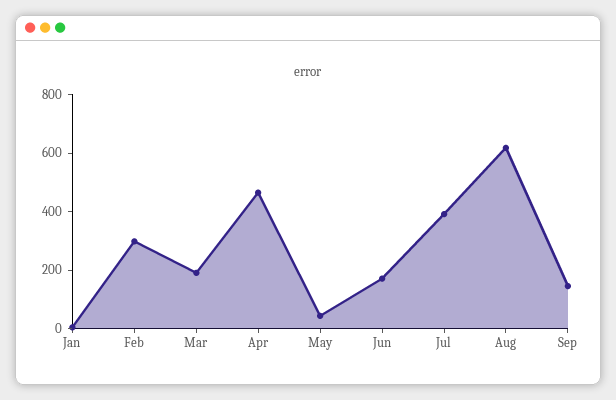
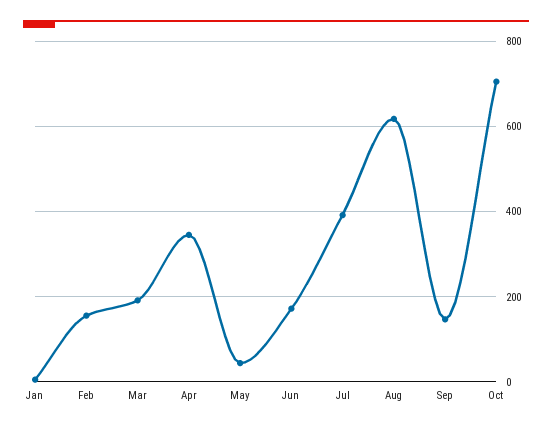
Feb: 300 -> 160
Apr: 450 -> 340
Oct: none -> 700

